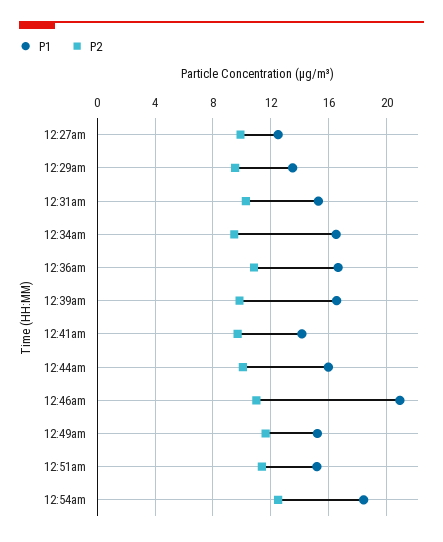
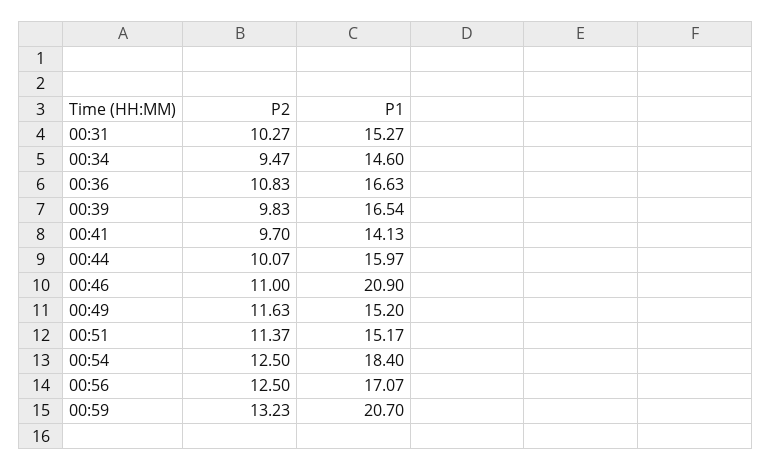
P1, 12:27am: 12.5 -> none
P2, 12:27am: 10 -> none
P1, 12:29am: 13.5 -> none
P2, 12:29am: 9.5 -> none
P1, 12:34am: 16.5 -> 14.6
P2, 00:56: none -> 12.5
P1, 00:56: none -> 17.07
P2, 00:59: none -> 13.23
P1, 00:59: none -> 20.7

